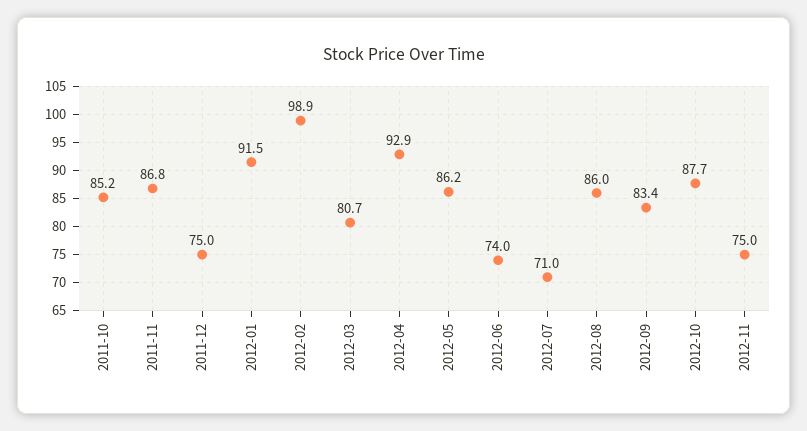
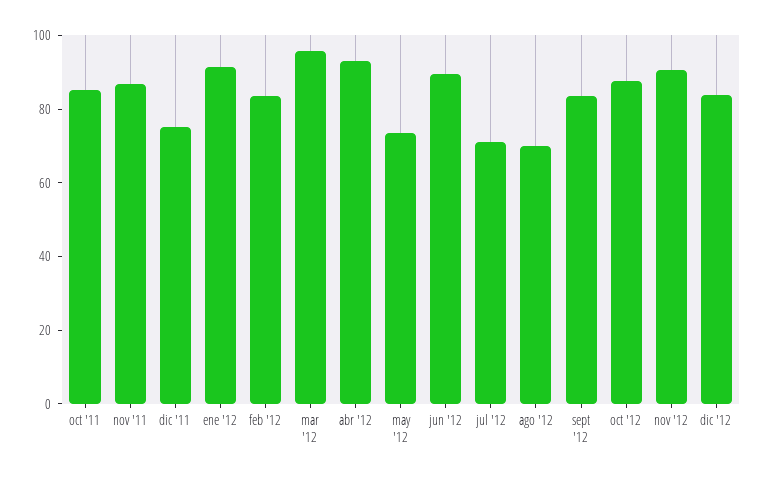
2012-02: 98.9 -> 85
2012-03: 80.7 -> 95
2012-05: 86.2 -> 75
2012-06: 74 -> 90
2012-08: 86 -> 70
2012-11: 75 -> 90
dic '12: none -> 85

